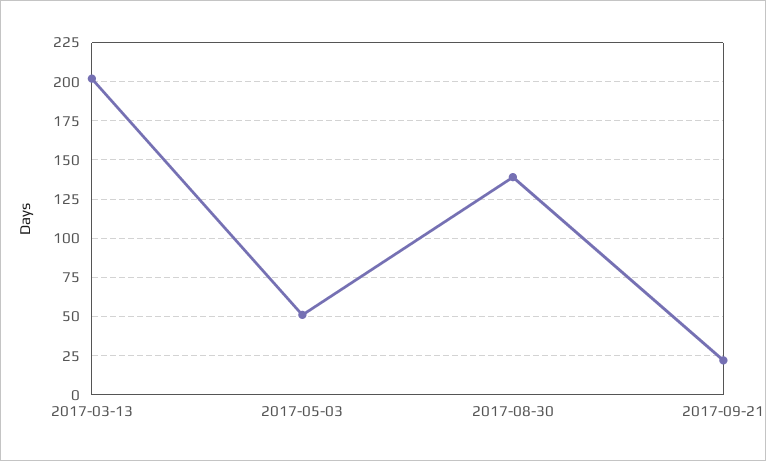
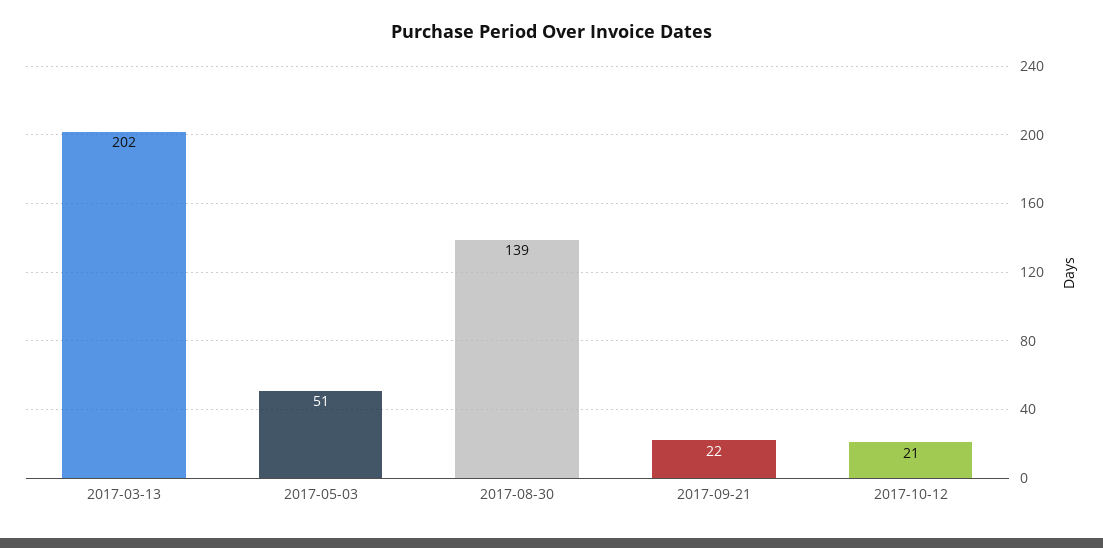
2017-10-12: none -> 21

